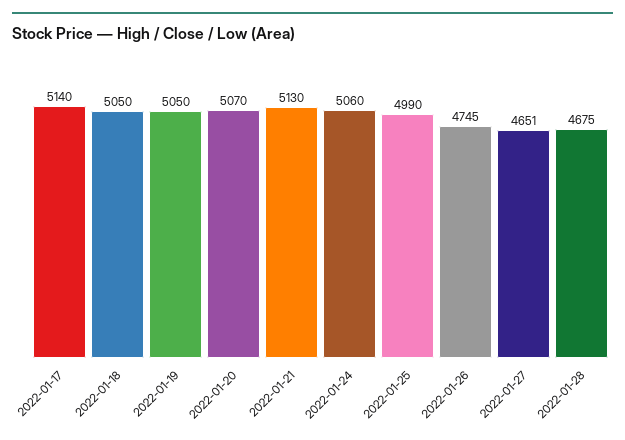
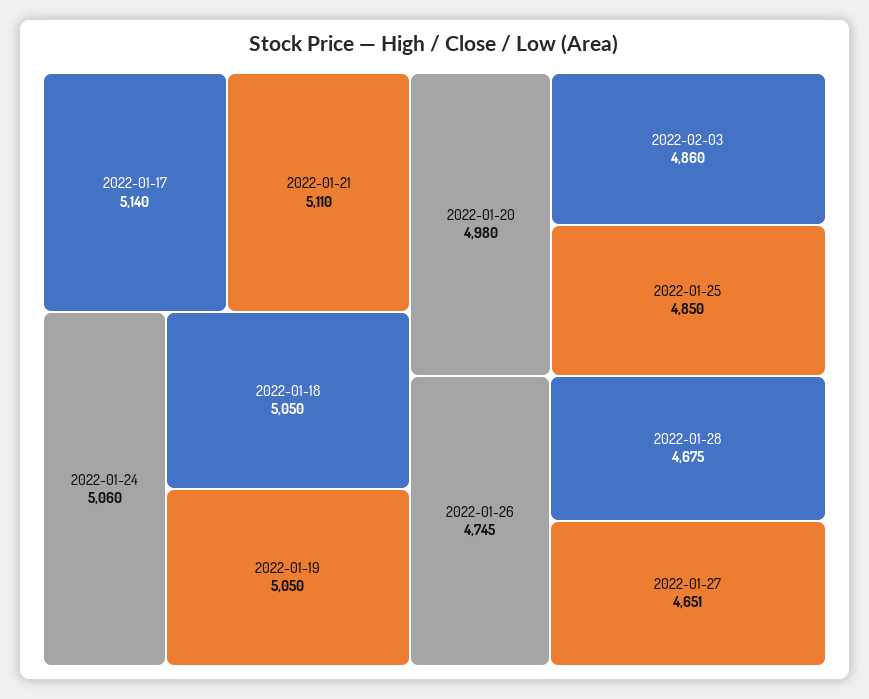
2022-01-20: 5070 -> 4980
2022-01-21: 5130 -> 5110
2022-01-25: 4990 -> 4850
2022-02-03: none -> 4860

